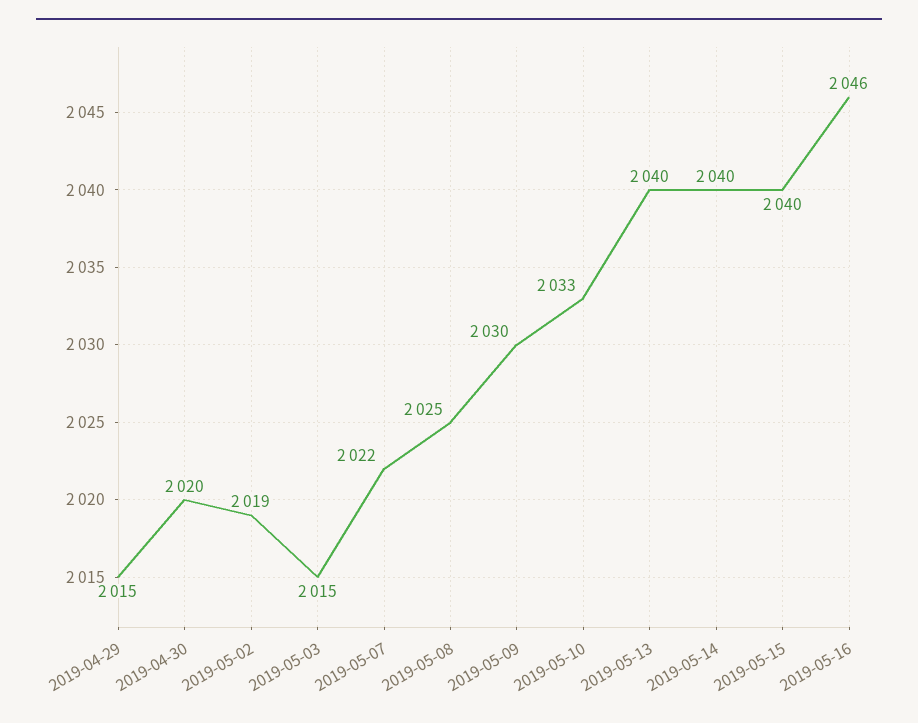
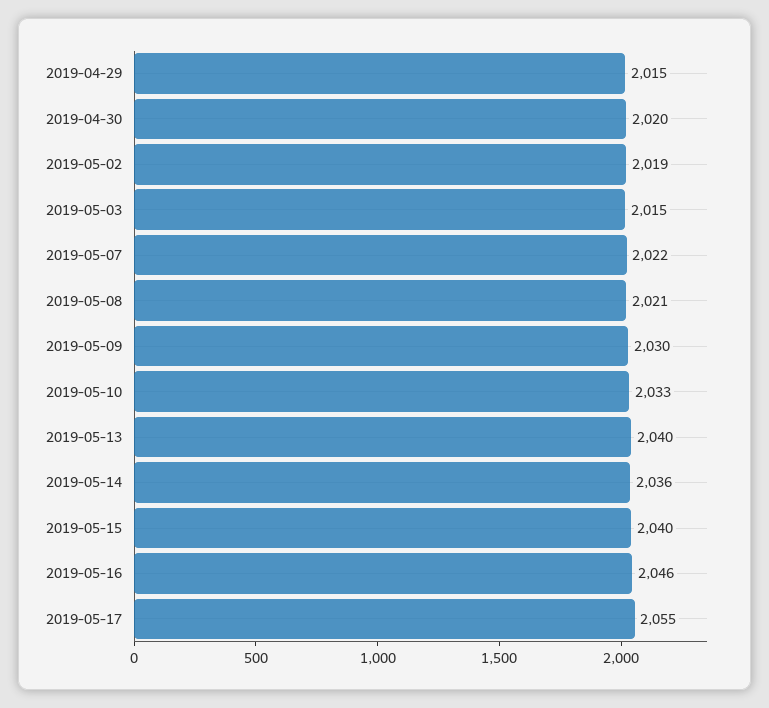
2019-05-08: 2025 -> 2021
2019-05-14: 2040 -> 2036
2019-05-17: none -> 2055

